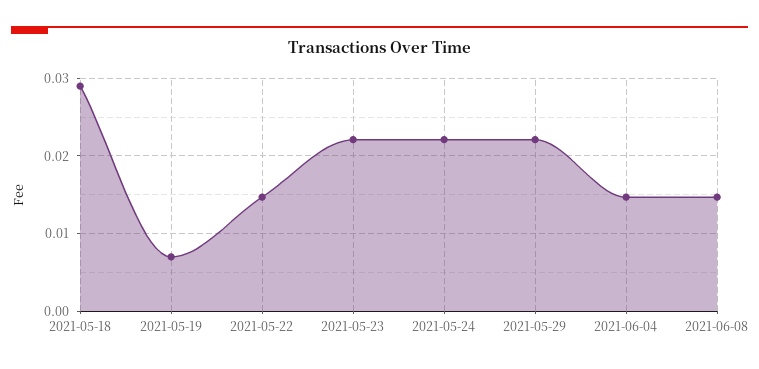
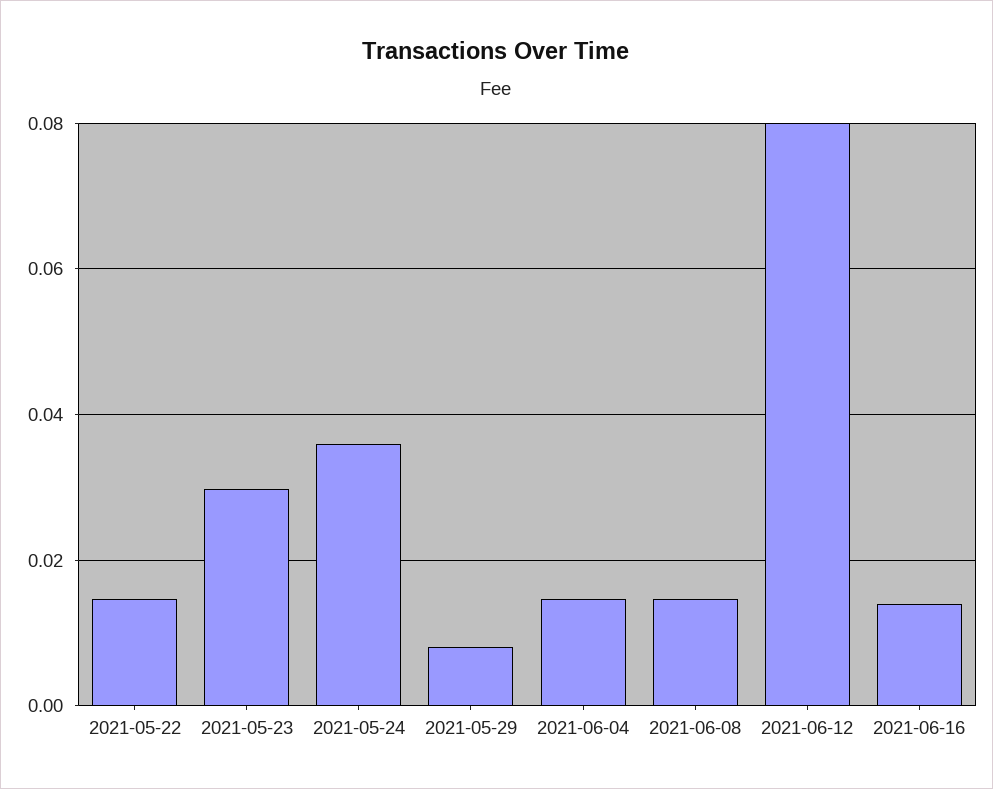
2021-05-18: 0.029 -> none
2021-05-19: 0.007 -> none
2021-05-23: 0.022 -> 0.03
2021-05-24: 0.022 -> 0.036
2021-05-29: 0.022 -> 0.008
2021-06-12: none -> 0.08
2021-06-16: none -> 0.014

